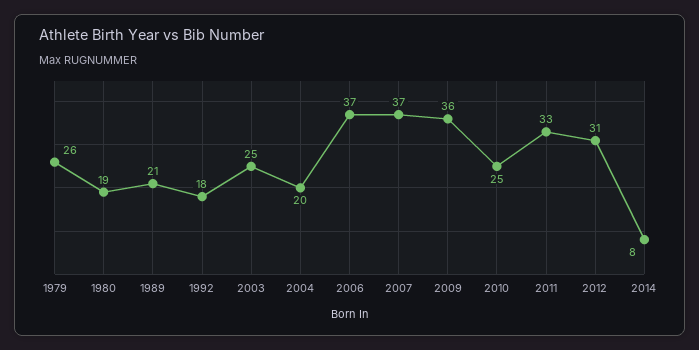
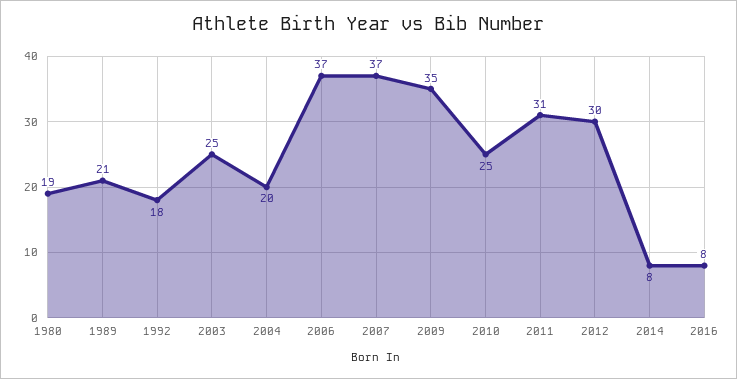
1979: 26 -> none
2009: 36 -> 35
2011: 33 -> 31
2012: 31 -> 30
2016: none -> 8

